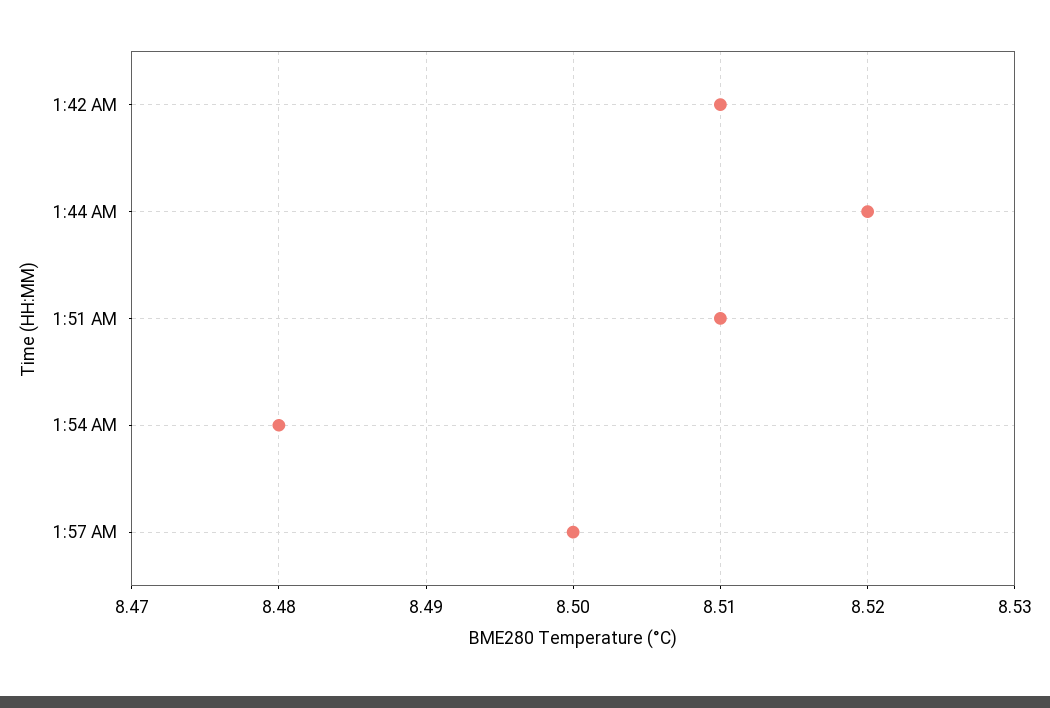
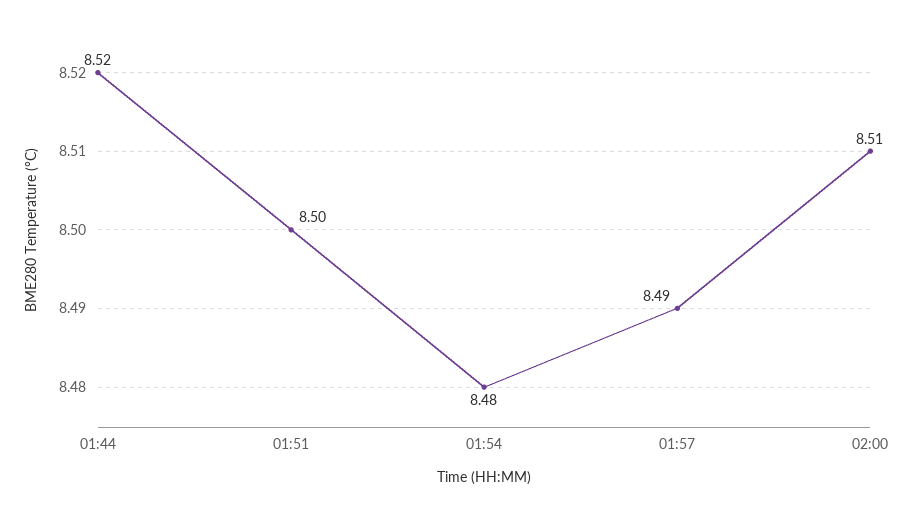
1:42 AM: 8.51 -> none
1:51 AM: 8.51 -> 8.5
1:57 AM: 8.5 -> 8.49
02:00: none -> 8.51

